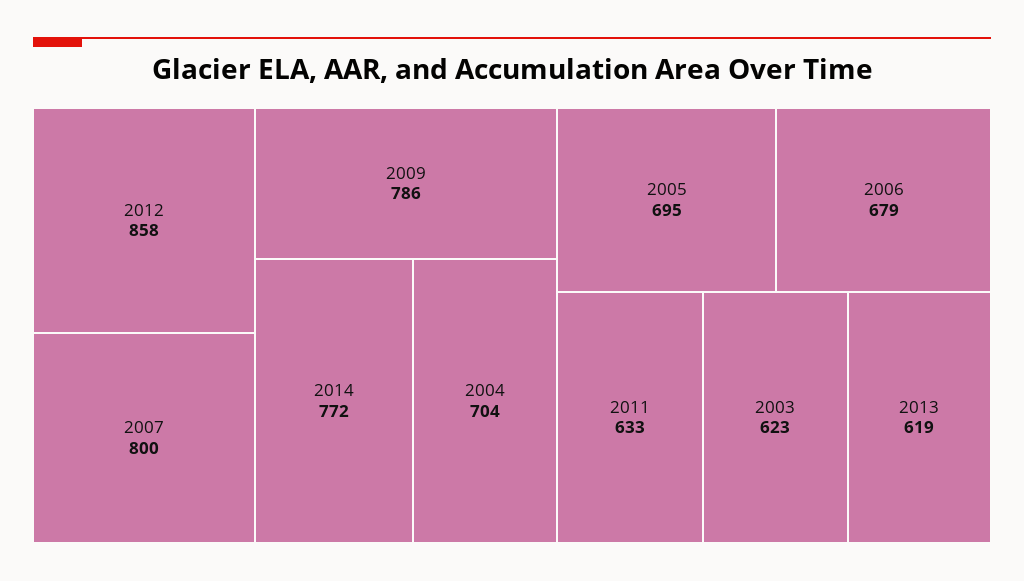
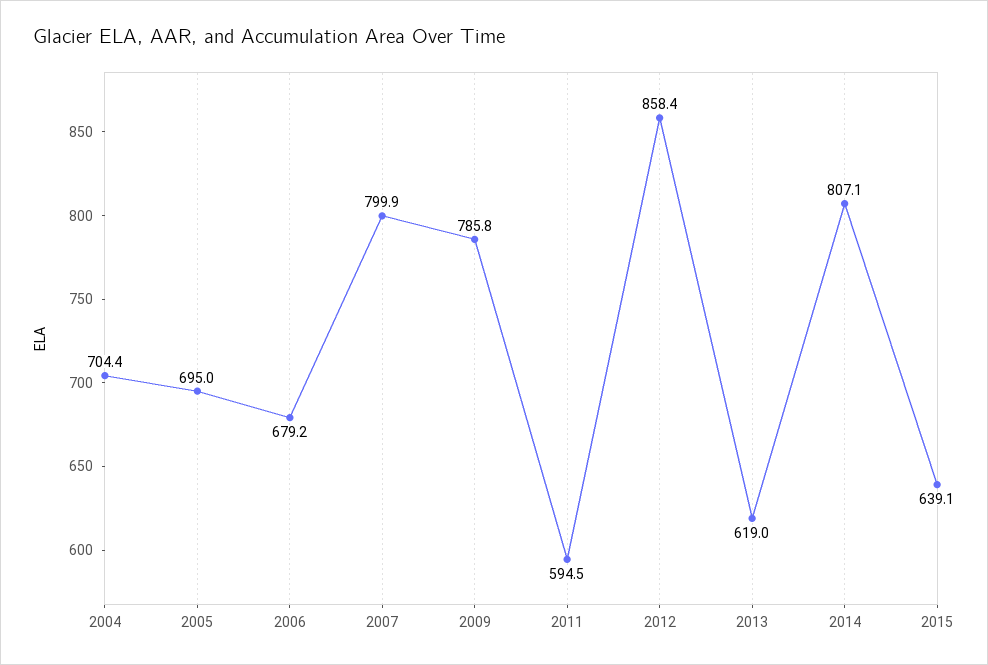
2014: 772 -> 807.1
2011: 633 -> 594.5
2003: 623 -> none
2015: none -> 639.1

